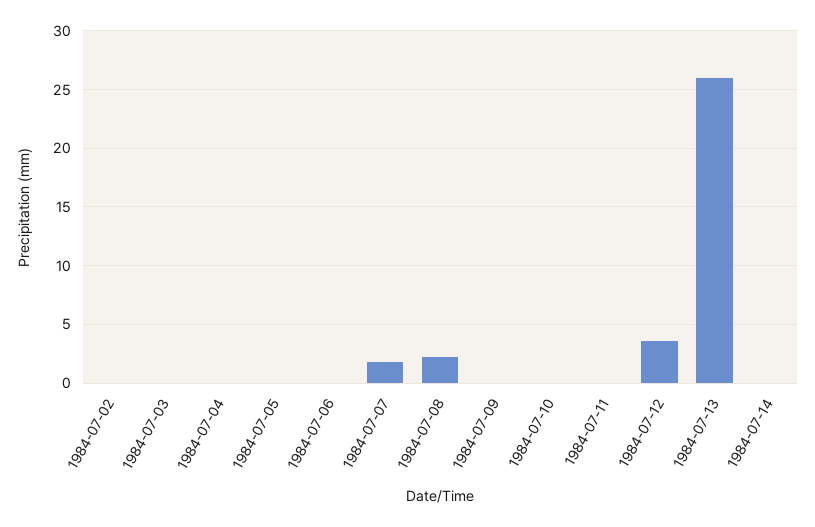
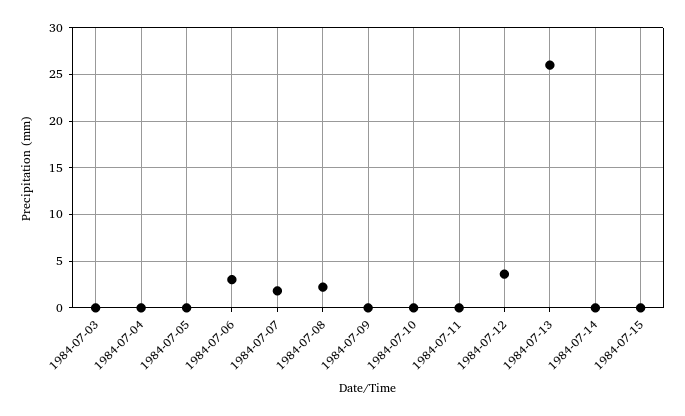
1984-07-02: 0 -> none
1984-07-06: 0 -> 3
1984-07-15: none -> 0

